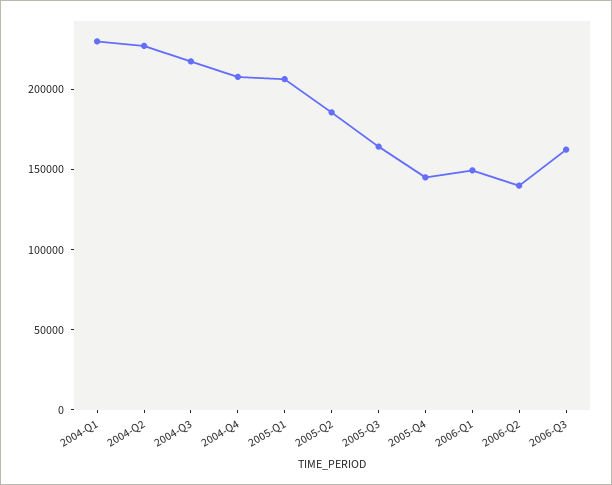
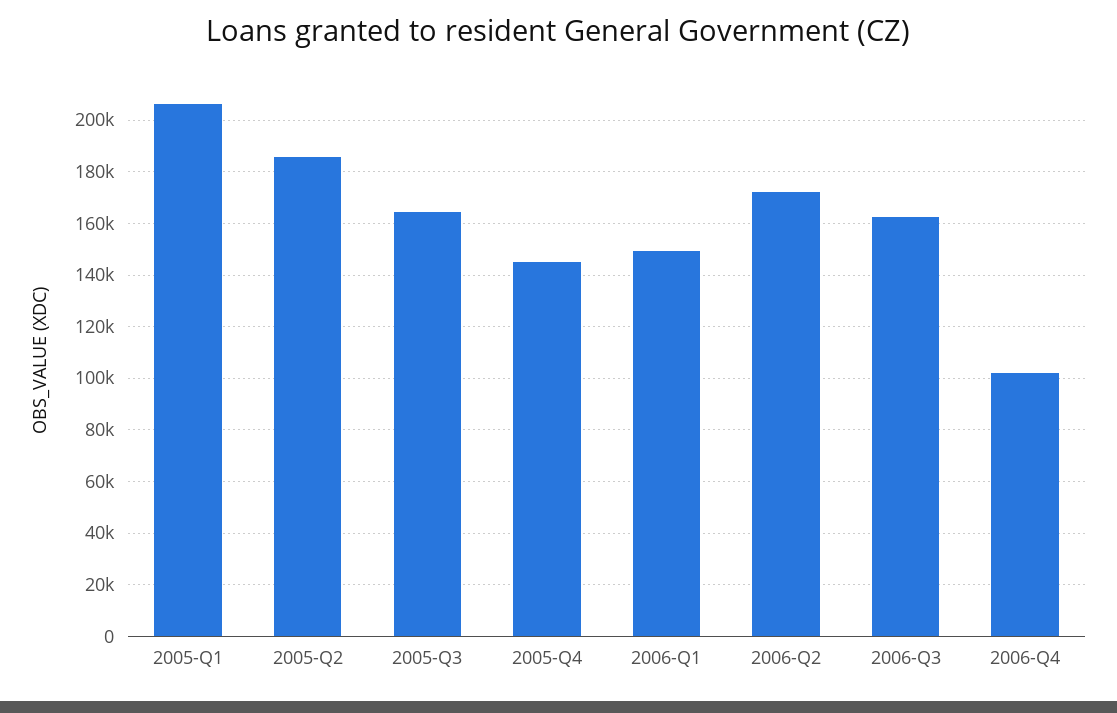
2004-Q1: 230000 -> none
2004-Q2: 230000 -> none
2004-Q3: 220000 -> none
2004-Q4: 210000 -> none
2006-Q2: 140000 -> 172500
2006-Q4: none -> 102500

